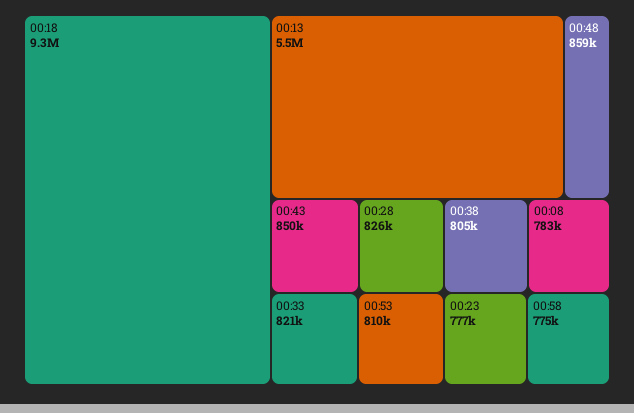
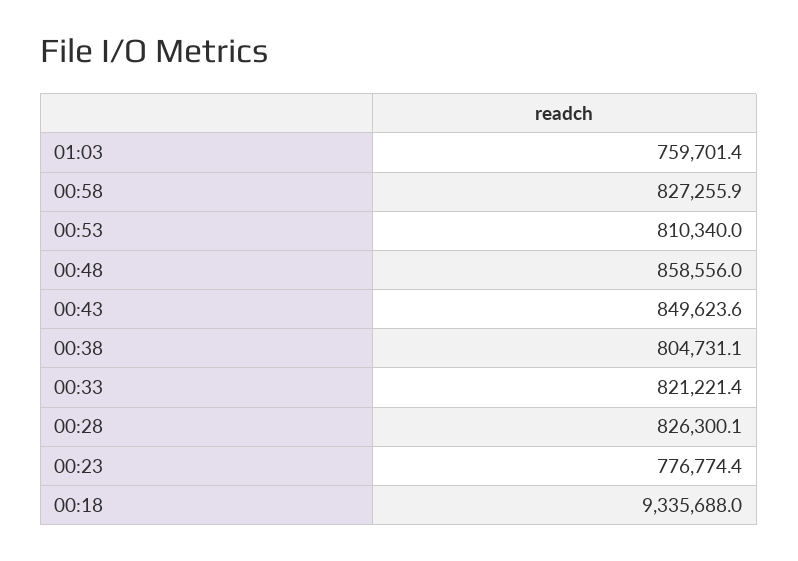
00:13: 5500000 -> none
00:08: 783000 -> none
00:58: 775000 -> 827255.9
01:03: none -> 759701.4

